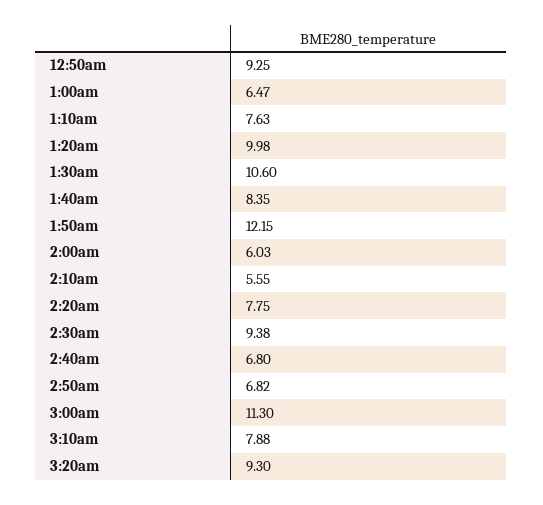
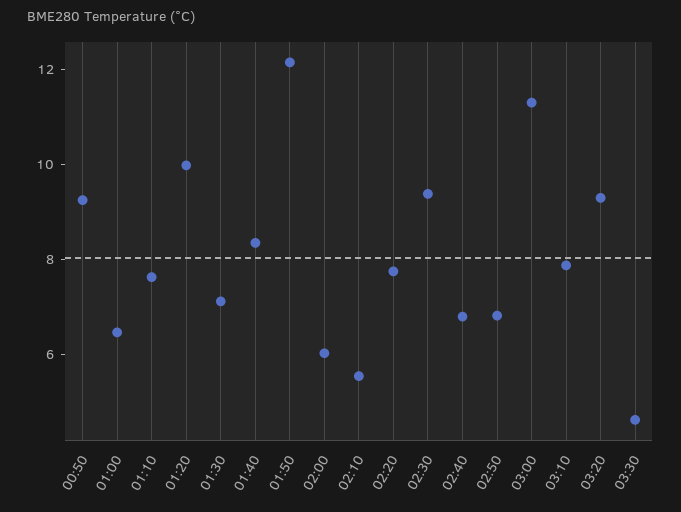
1:30am: 10.6 -> 7
03:30: none -> 4.5

